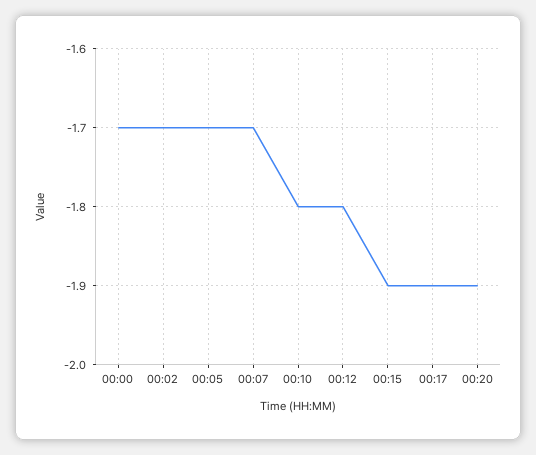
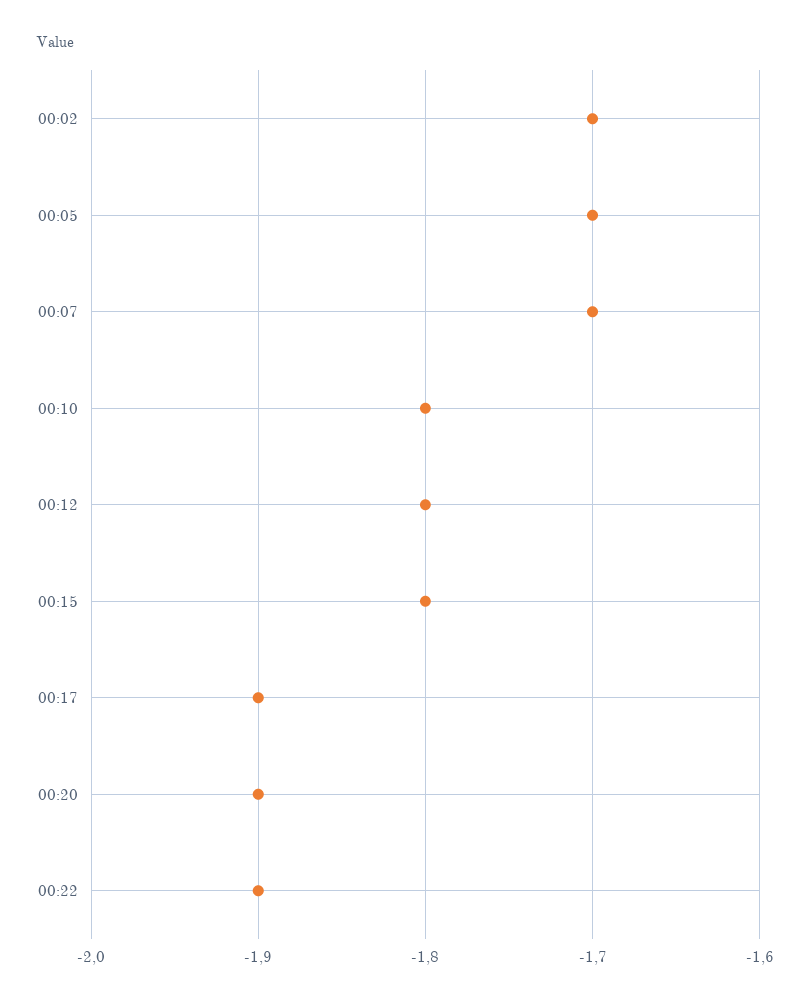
00:00: -1.7 -> none
00:15: -1.9 -> -1.8
00:22: none -> -1.9

